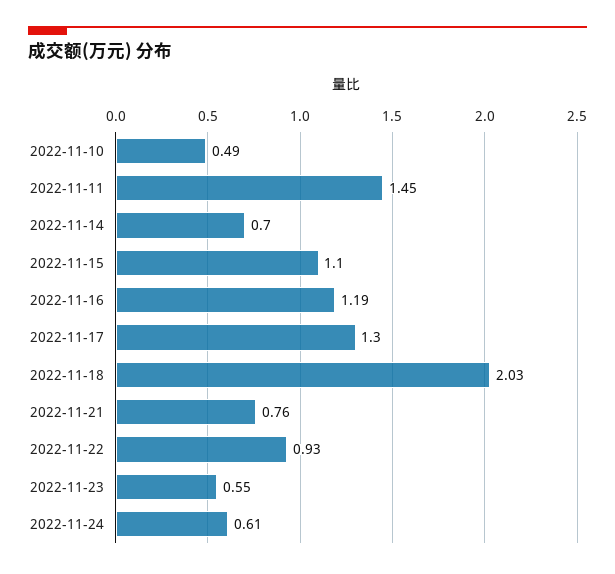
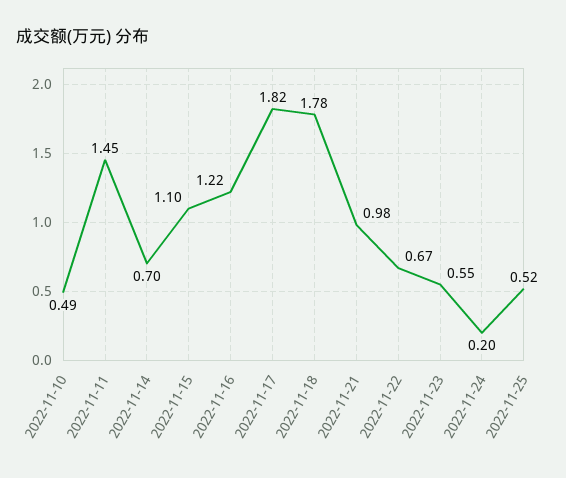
2022-11-16: 1.19 -> 1.22
2022-11-17: 1.3 -> 1.82
2022-11-18: 2.03 -> 1.78
2022-11-21: 0.76 -> 0.98
2022-11-22: 0.93 -> 0.67
2022-11-24: 0.61 -> 0.2
2022-11-25: none -> 0.52

